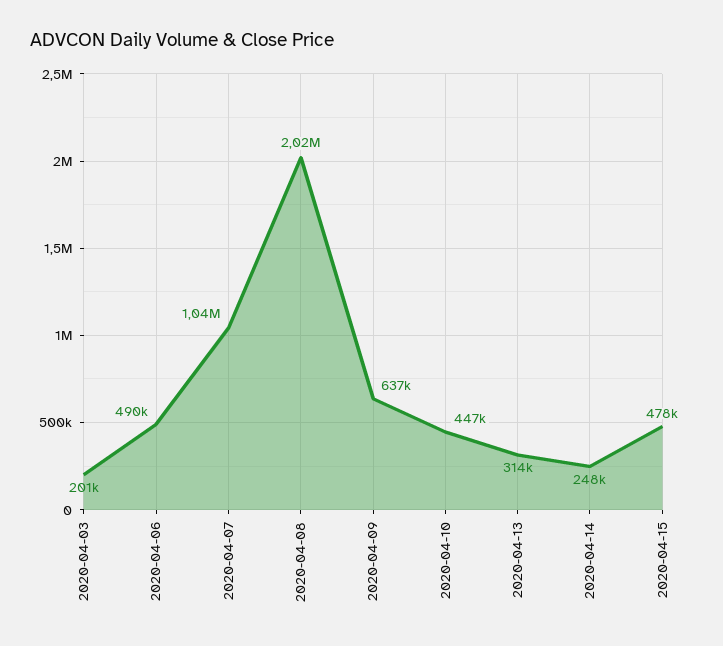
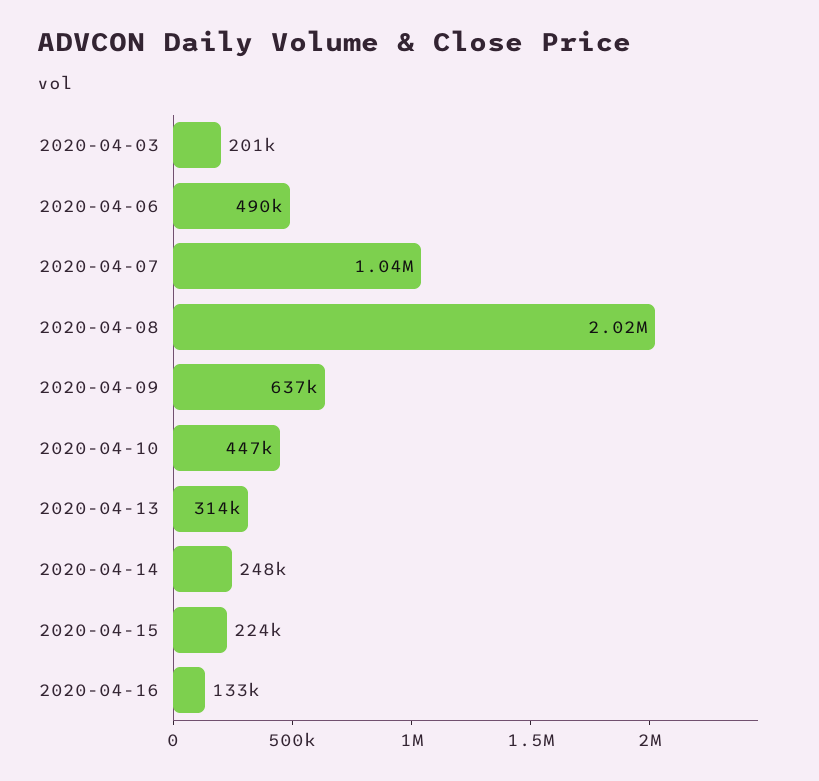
2020-04-15: 478000 -> 224000
2020-04-16: none -> 133000

